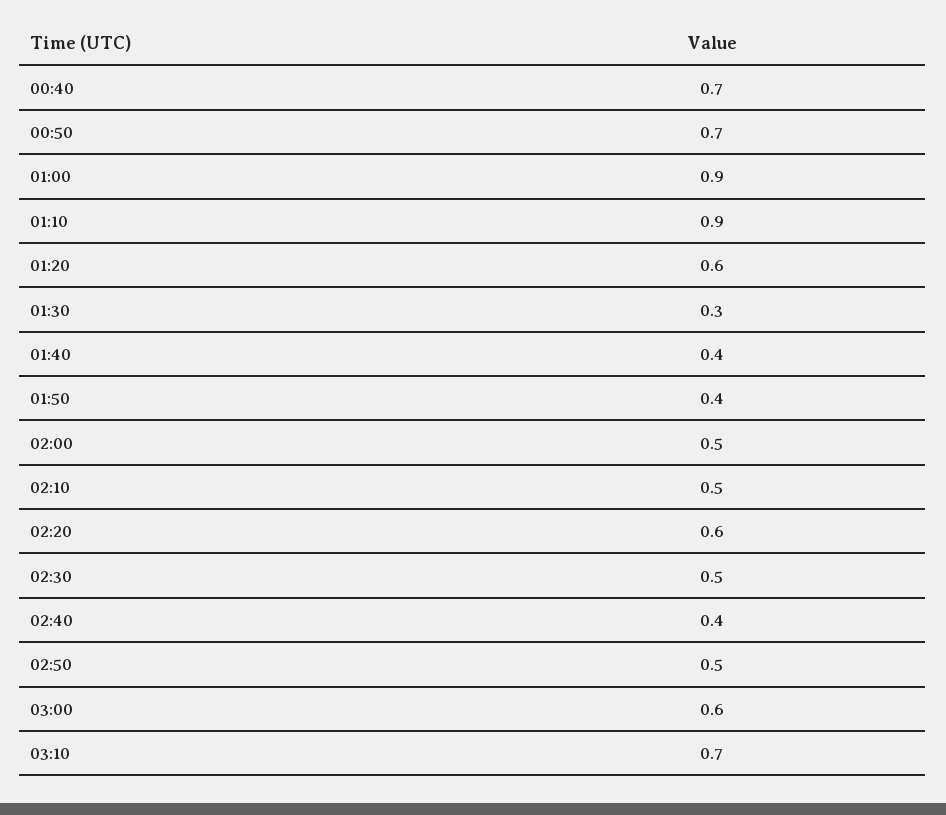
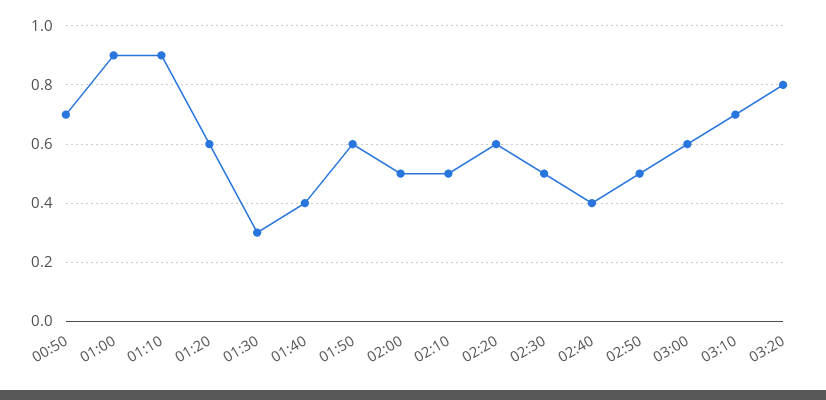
00:40: 0.7 -> none
01:50: 0.4 -> 0.6
03:20: none -> 0.8

